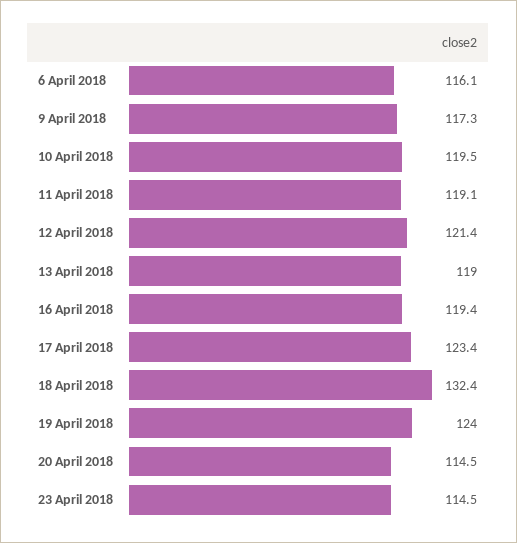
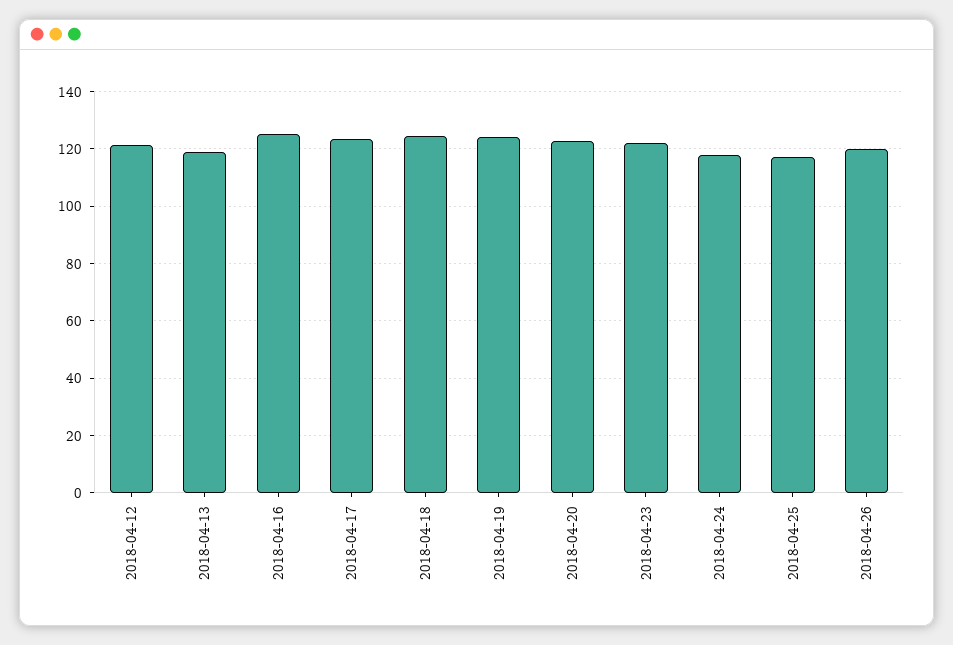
6 April 2018: 116.1 -> none
9 April 2018: 117.3 -> none
10 April 2018: 119.5 -> none
11 April 2018: 119.1 -> none
16 April 2018: 119.4 -> 125
18 April 2018: 132.4 -> 125
20 April 2018: 114.5 -> 122.5
23 April 2018: 114.5 -> 122.5
2018-04-24: none -> 117.5
2018-04-25: none -> 117.5
2018-04-26: none -> 120

